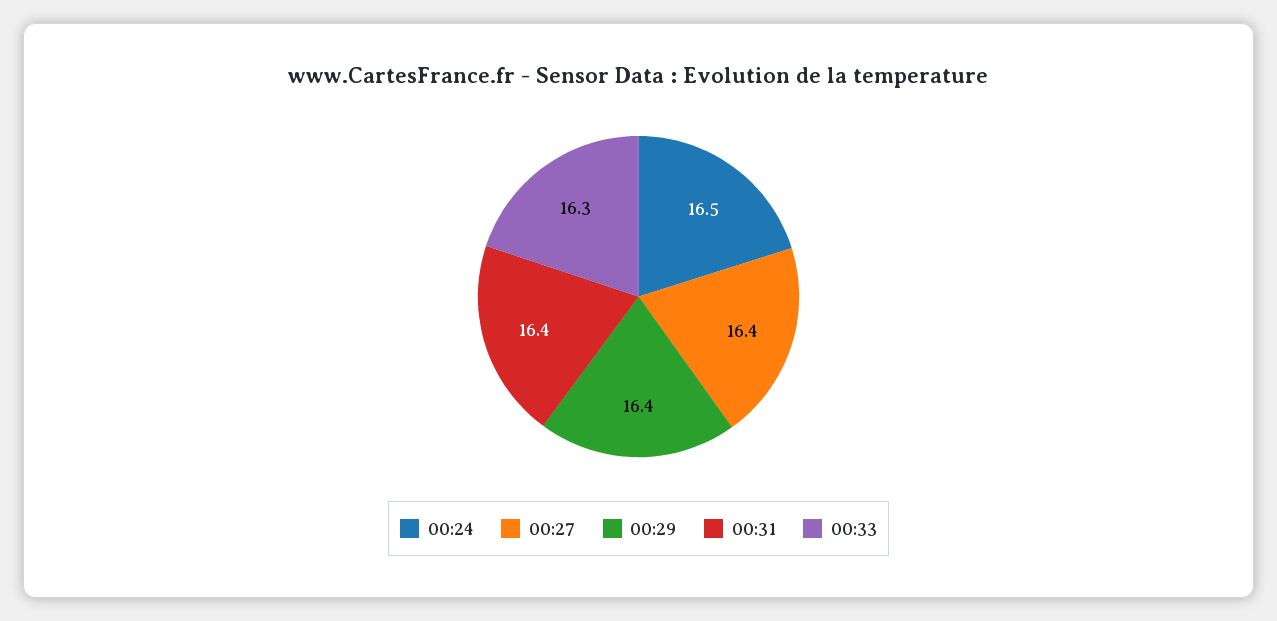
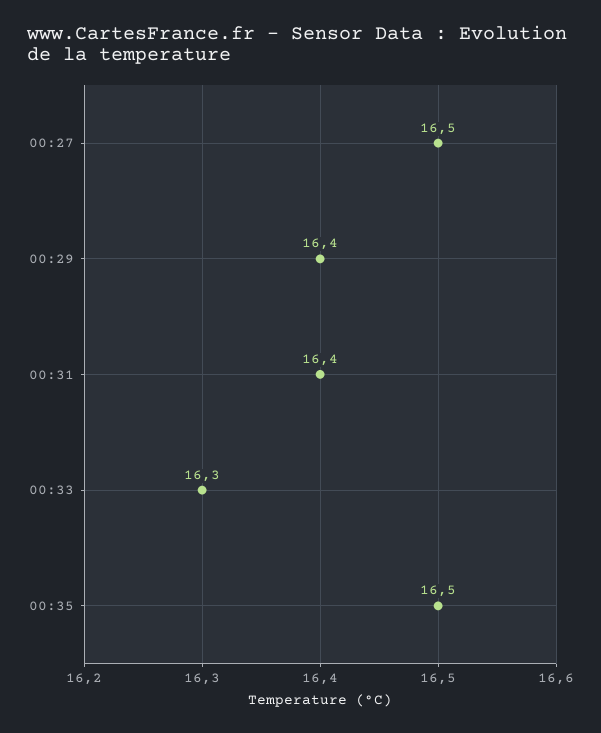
00:24: 16.5 -> none
00:27: 16.4 -> 16.5
00:35: none -> 16.5

